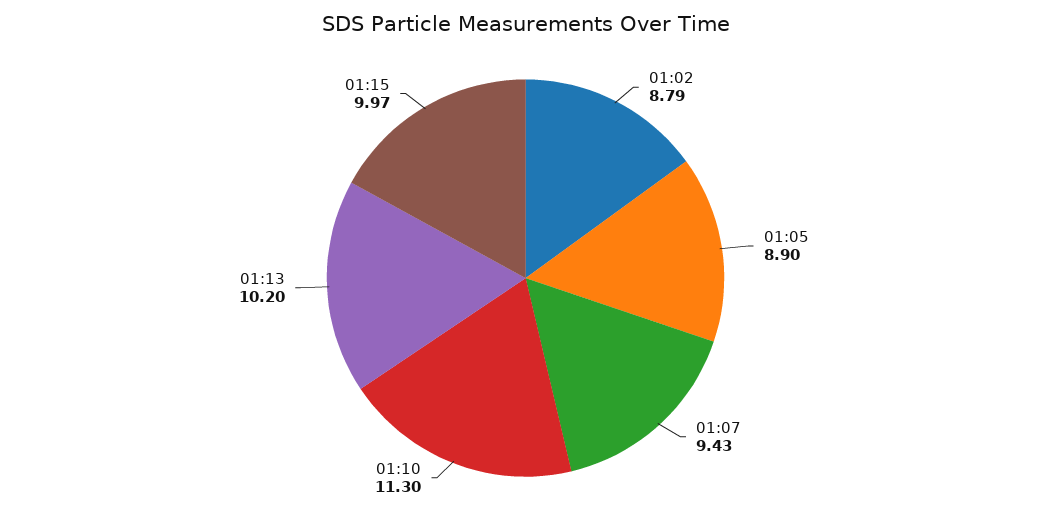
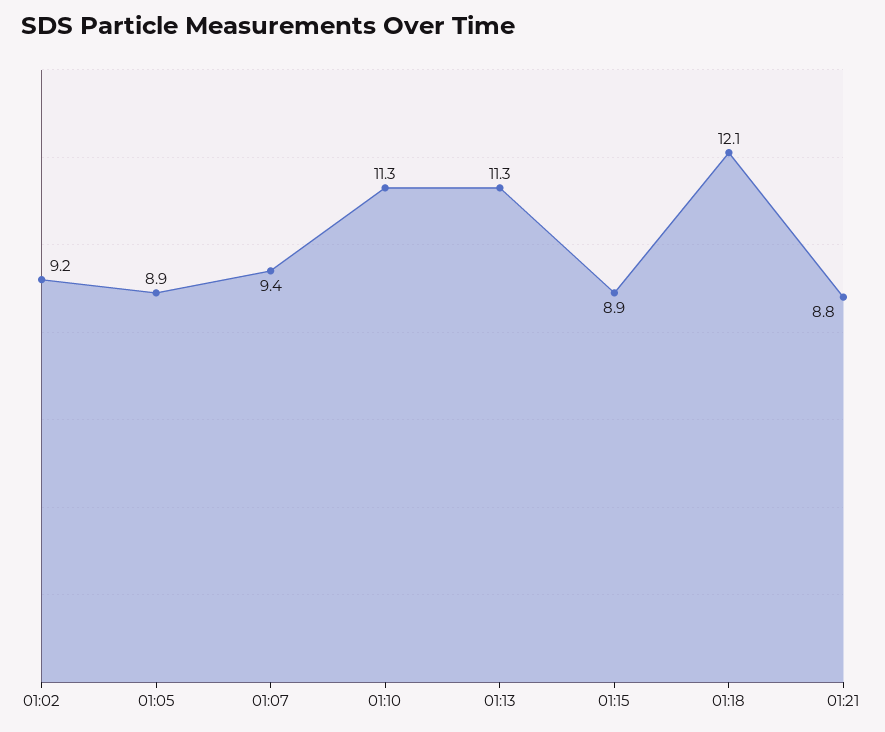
01:02: 8.79 -> 9.2
01:13: 10.2 -> 11.3
01:15: 9.97 -> 8.9
01:18: none -> 12.1
01:21: none -> 8.8

